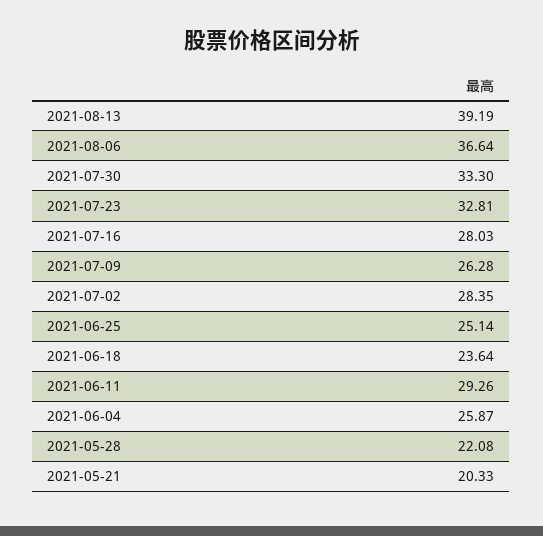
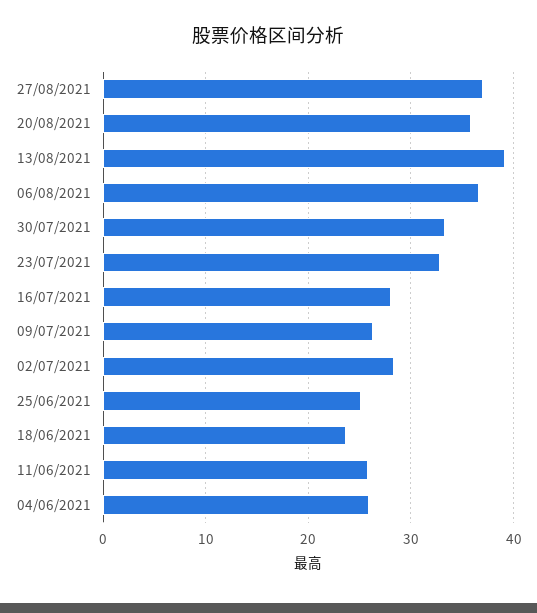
2021-06-11: 29.26 -> 26
2021-05-28: 22.08 -> none
2021-05-21: 20.33 -> none
27/08/2021: none -> 37
20/08/2021: none -> 36

